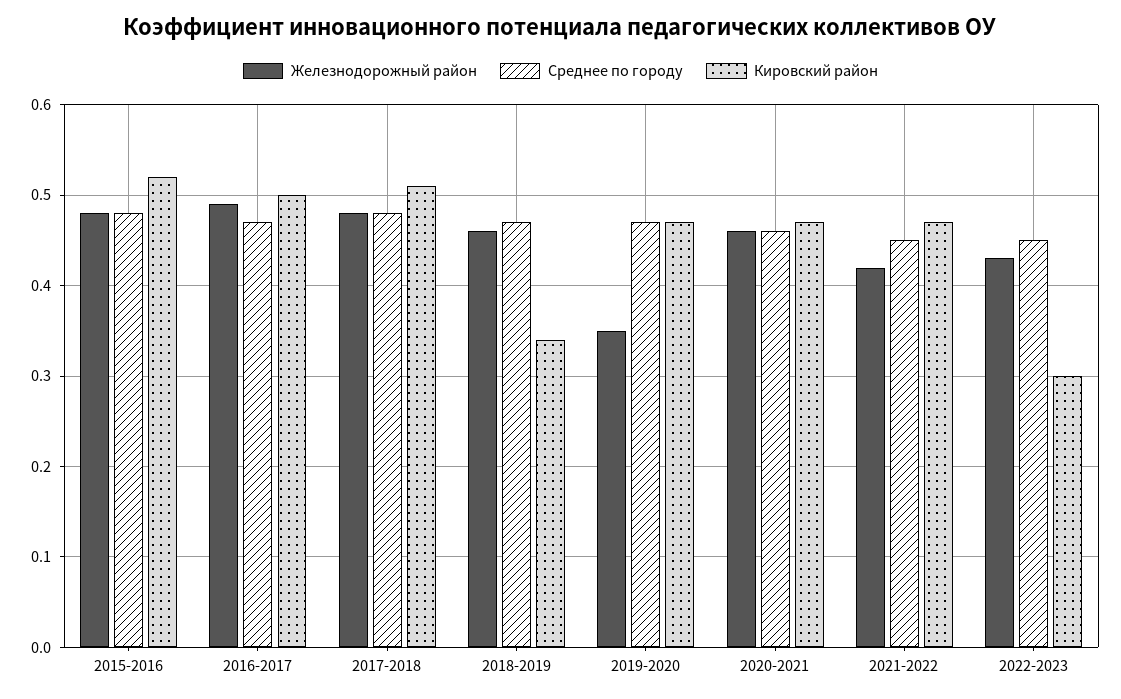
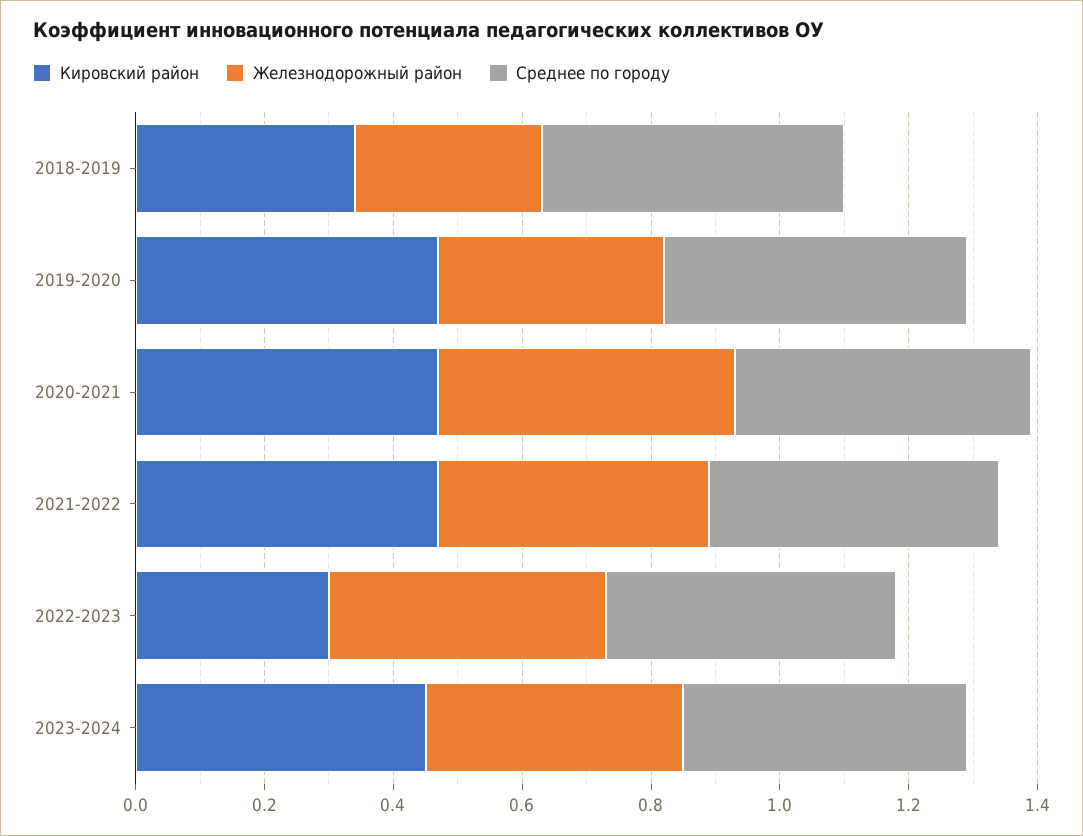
Железнодорожный район, 2015-2016: 0.48 -> none
Среднее по городу, 2015-2016: 0.48 -> none
Кировский район, 2015-2016: 0.52 -> none
Железнодорожный район, 2016-2017: 0.49 -> none
Среднее по городу, 2016-2017: 0.47 -> none
Кировский район, 2016-2017: 0.5 -> none
Железнодорожный район, 2017-2018: 0.48 -> none
Среднее по городу, 2017-2018: 0.48 -> none
Кировский район, 2017-2018: 0.51 -> none
Железнодорожный район, 2018-2019: 0.46 -> 0.3
Кировский район, 2023-2024: none -> 0.45
Железнодорожный район, 2023-2024: none -> 0.4
Среднее по городу, 2023-2024: none -> 0.45

